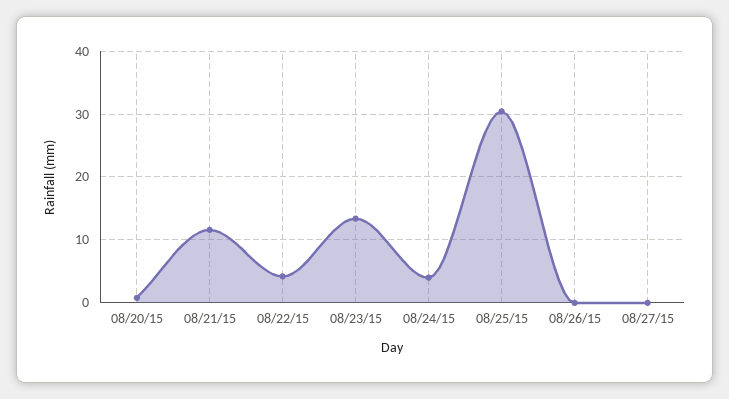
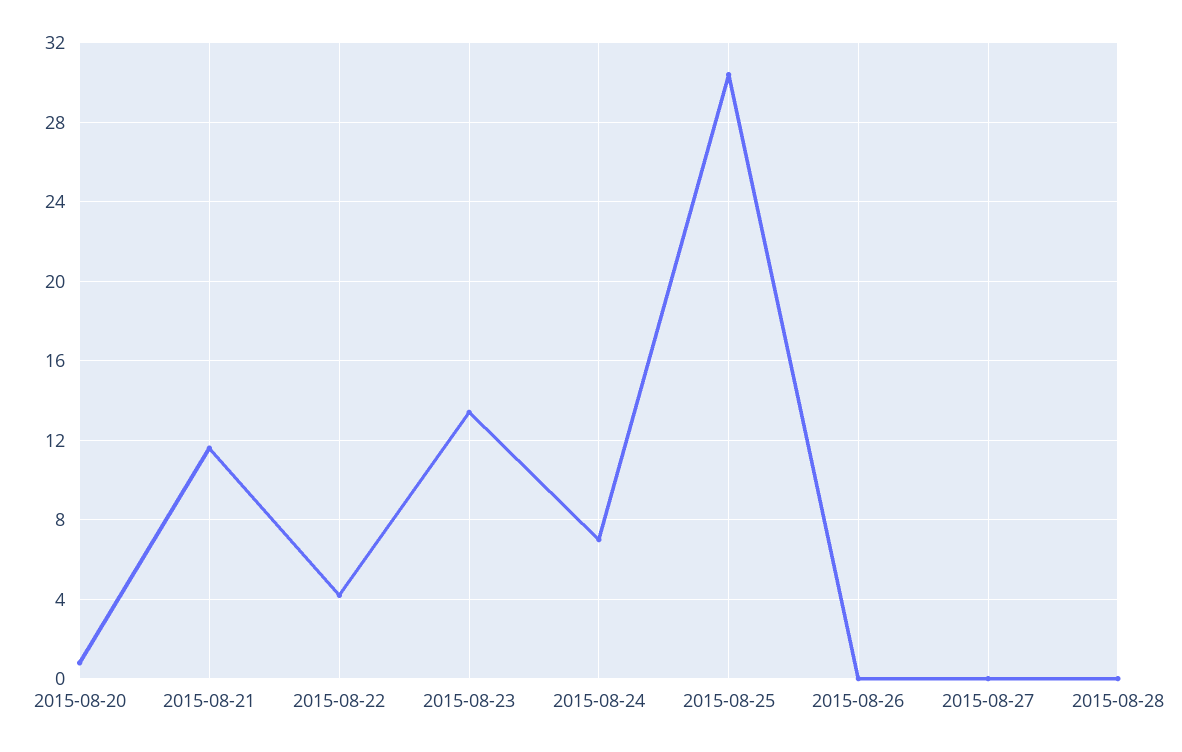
08/24/15: 4 -> 7
2015-08-28: none -> 0

